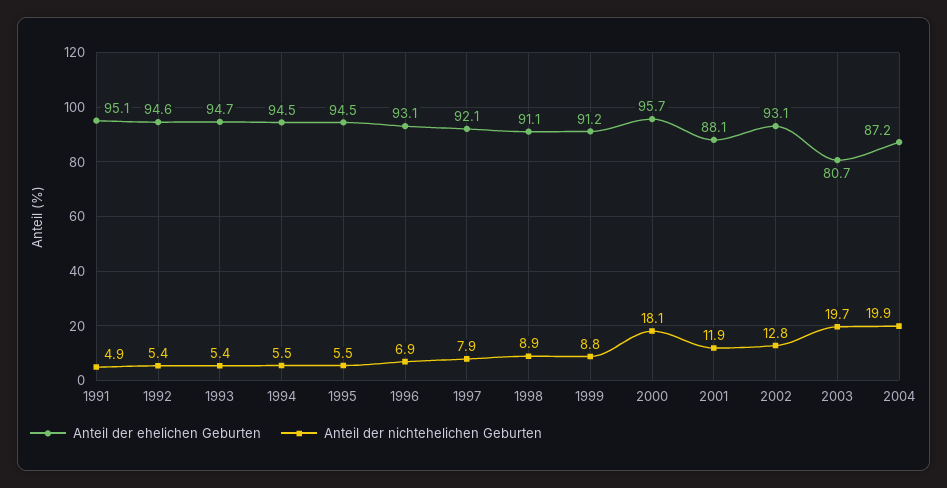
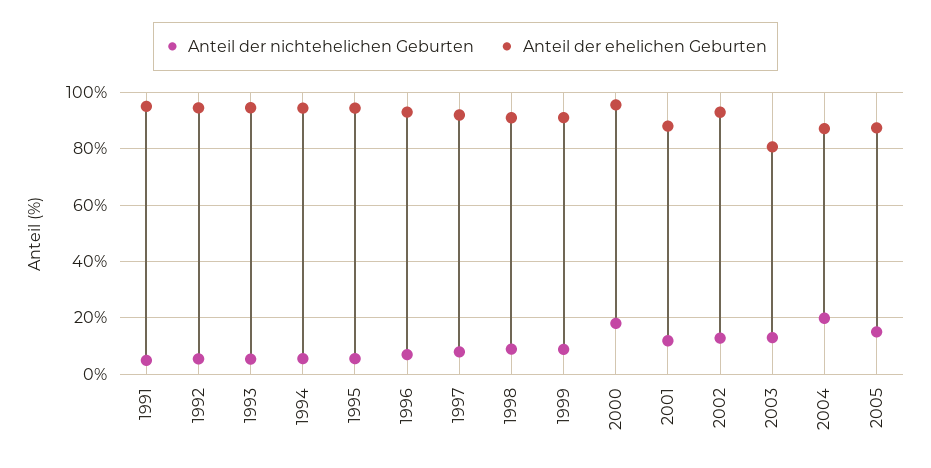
Anteil der nichtehelichen Geburten, 2003: 19.7 -> 12.5
Anteil der nichtehelichen Geburten, 2005: none -> 15
Anteil der ehelichen Geburten, 2005: none -> 87.5

